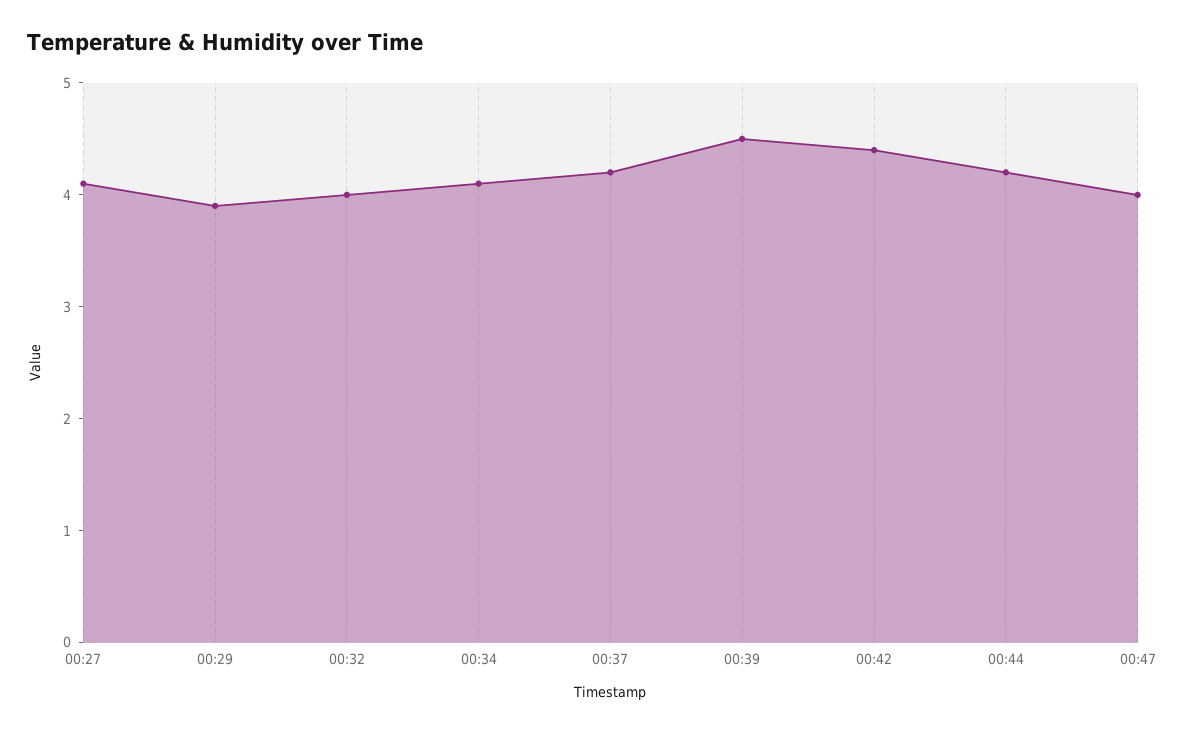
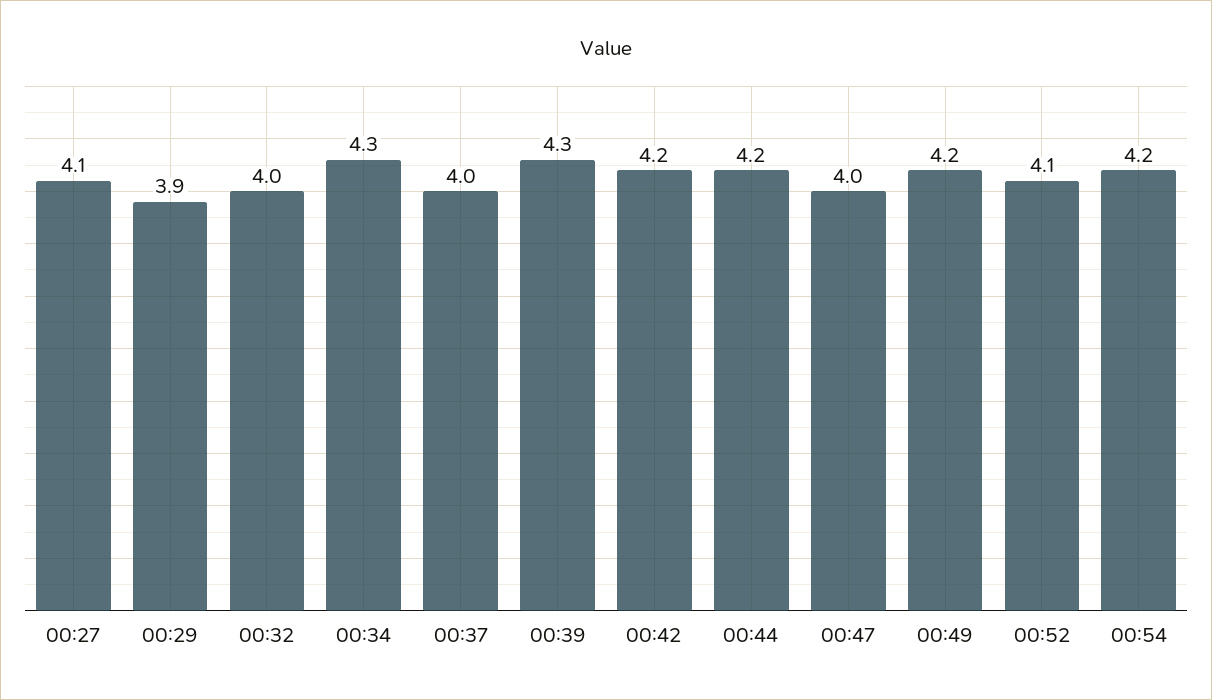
00:34: 4.1 -> 4.3
00:37: 4.2 -> 4
00:39: 4.5 -> 4.3
00:42: 4.4 -> 4.2
00:49: none -> 4.2
00:52: none -> 4.1
00:54: none -> 4.2

